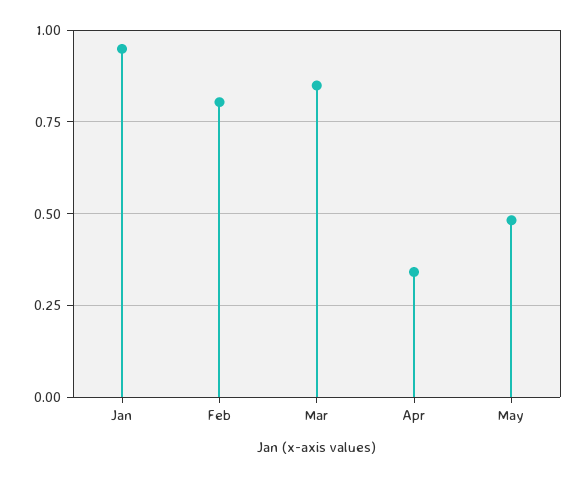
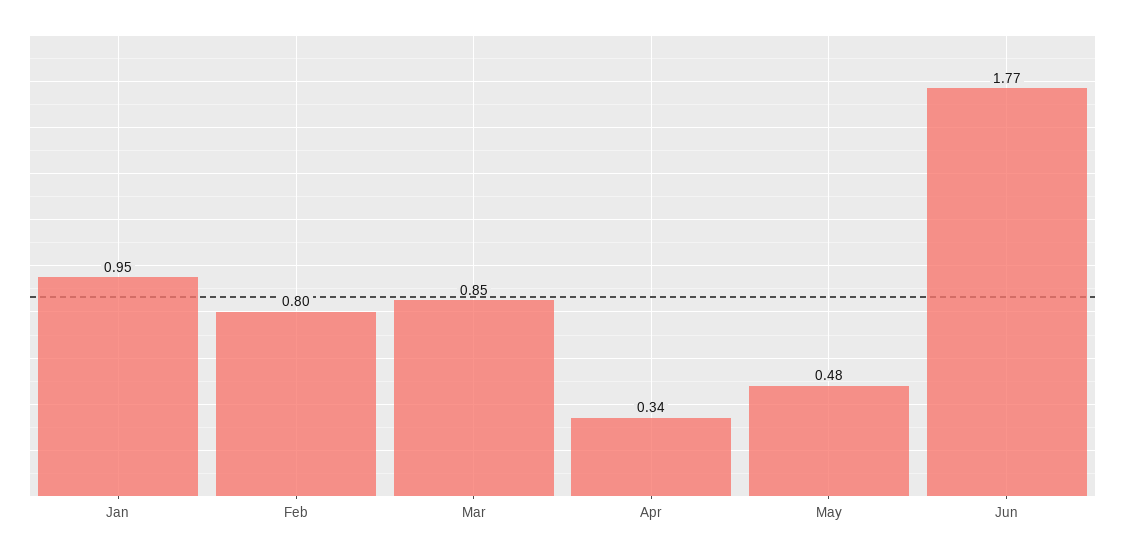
Jun: none -> 1.77

